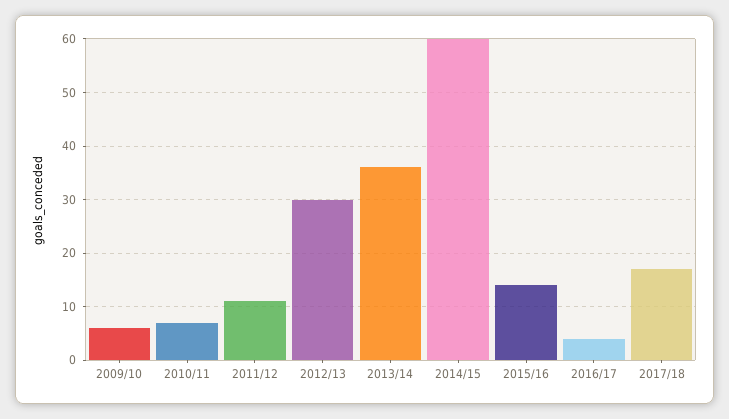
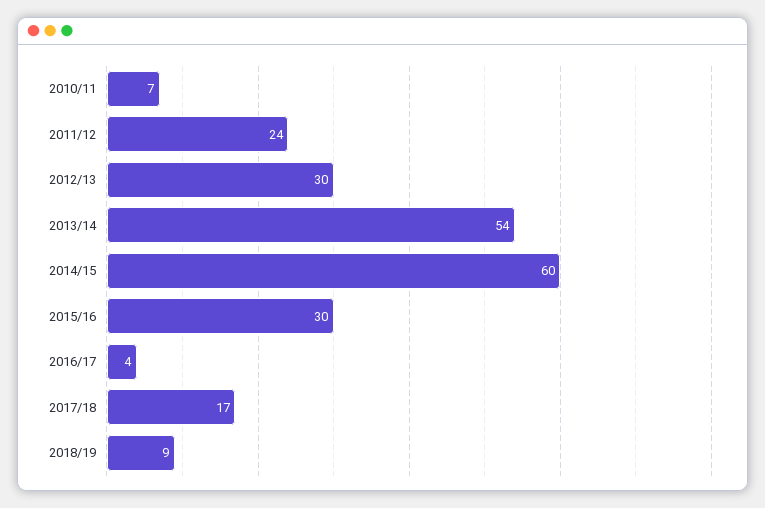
2009/10: 5 -> none
2011/12: 10 -> 24
2013/14: 35 -> 54
2015/16: 15 -> 30
2018/19: none -> 9

